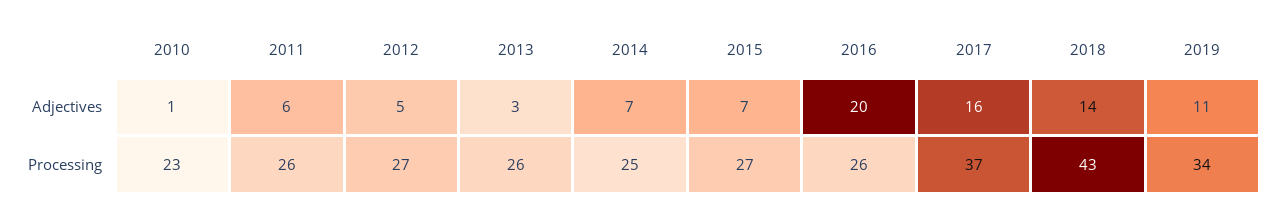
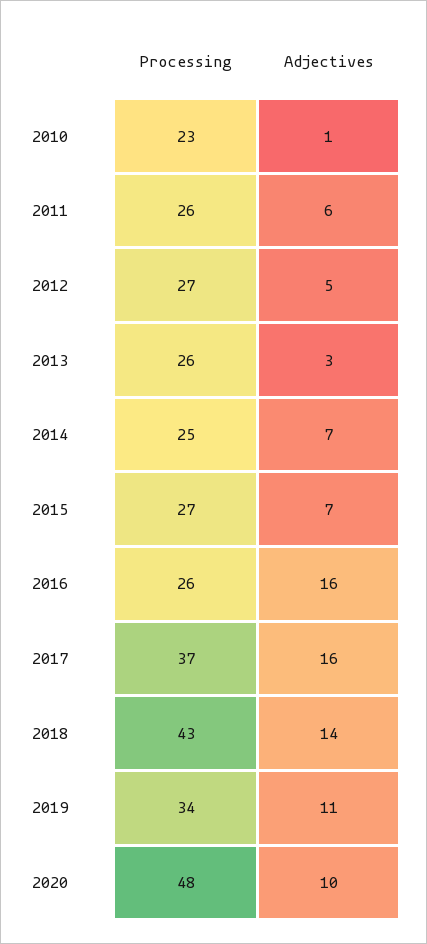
2016, Adjectives: 20 -> 16
2020, Processing: none -> 48
2020, Adjectives: none -> 10

